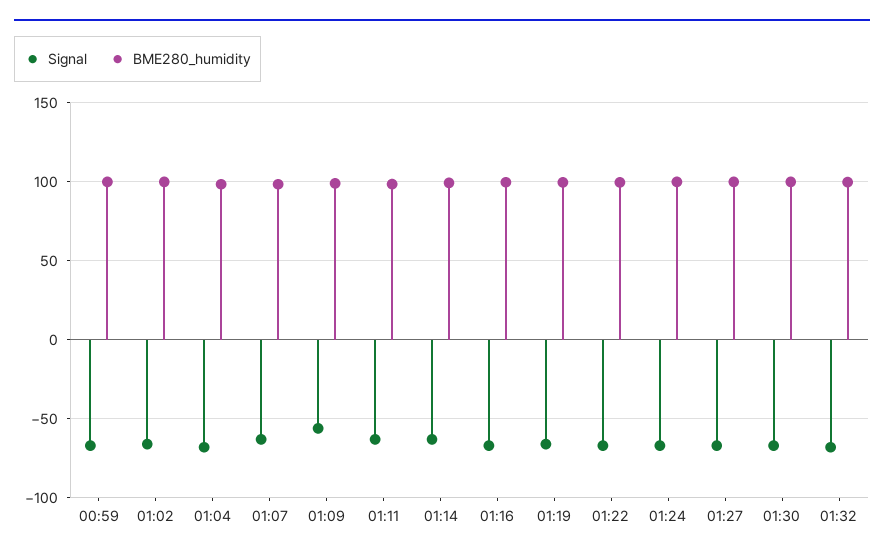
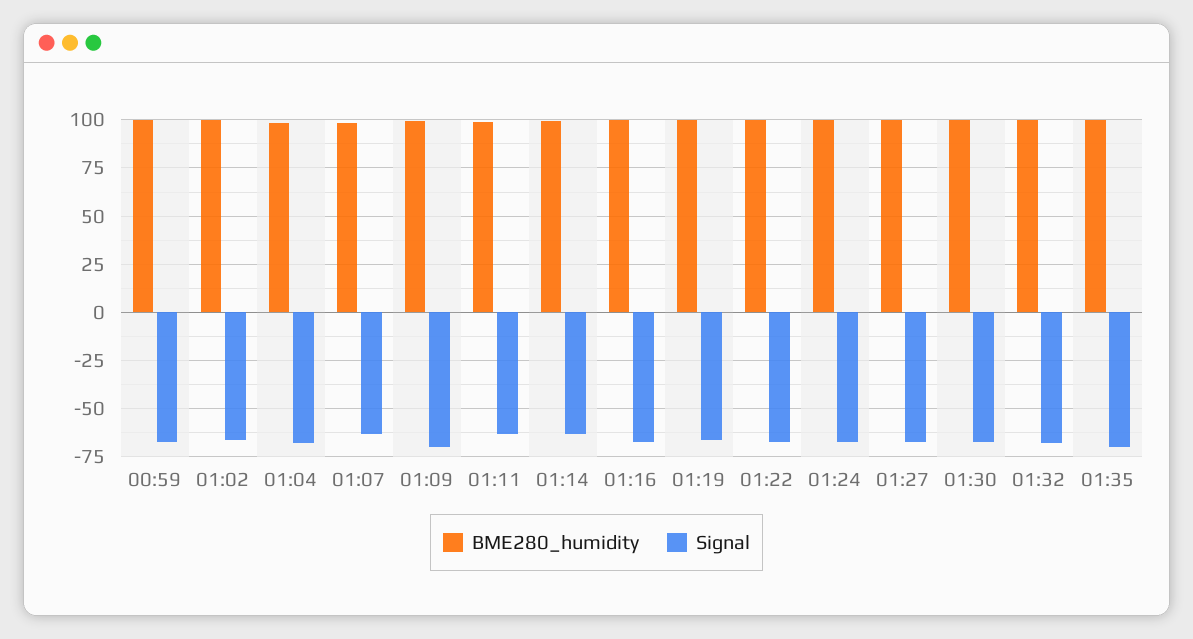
Signal, 01:09: -55 -> -70
BME280_humidity, 01:35: none -> 100
Signal, 01:35: none -> -70

